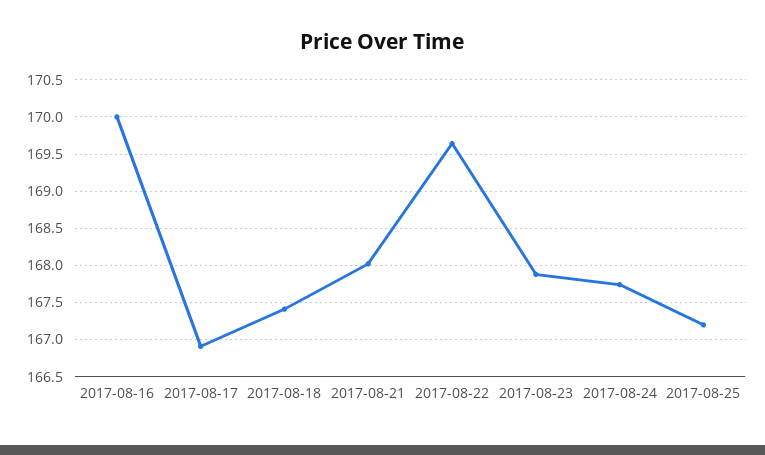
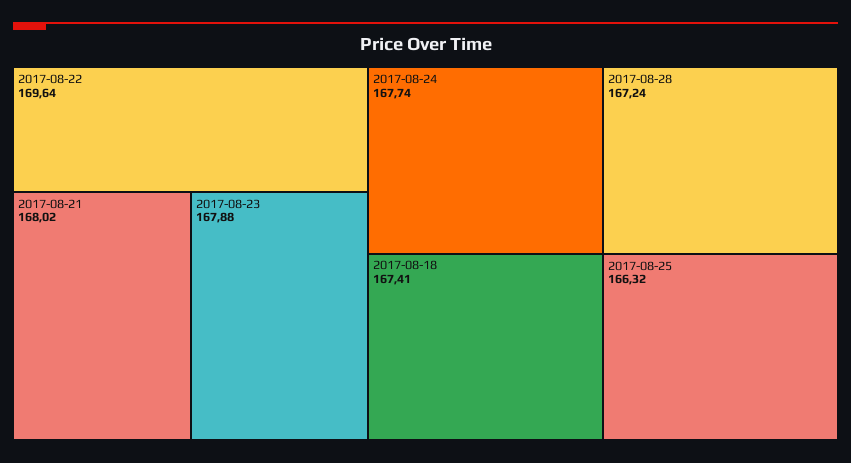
2017-08-16: 170 -> none
2017-08-17: 166.9 -> none
2017-08-25: 167.2 -> 166.32
2017-08-28: none -> 167.24

